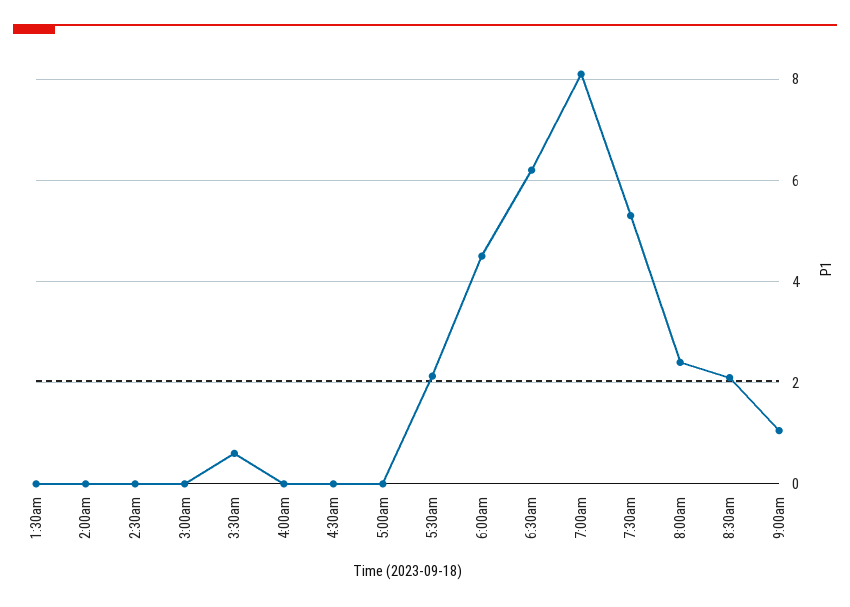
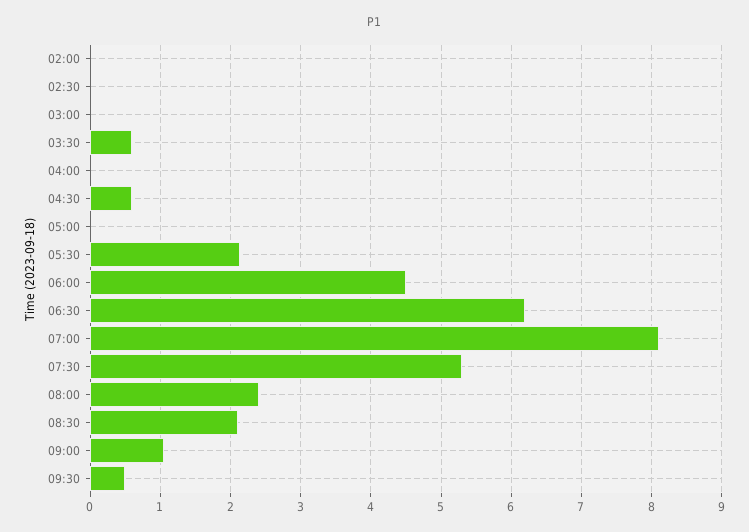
1:30am: 0 -> none
4:30am: 0 -> 0.6
09:30: none -> 0.5

